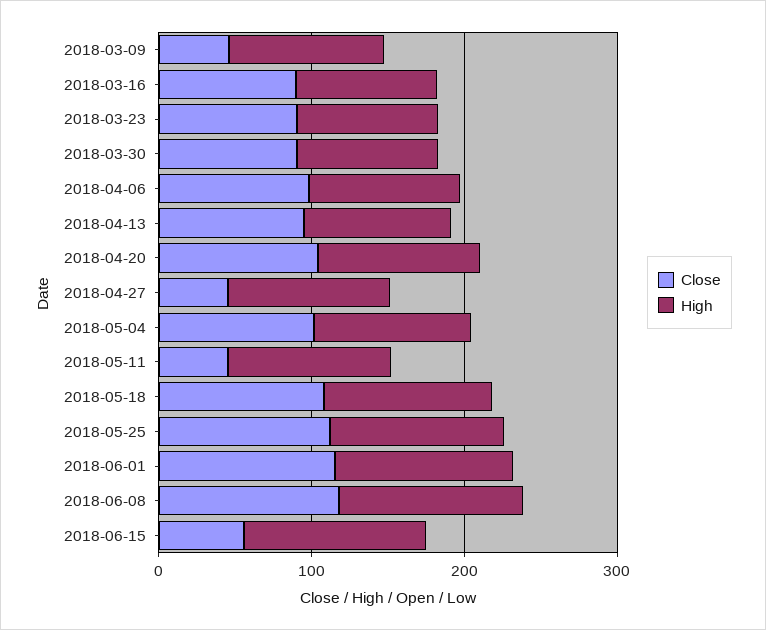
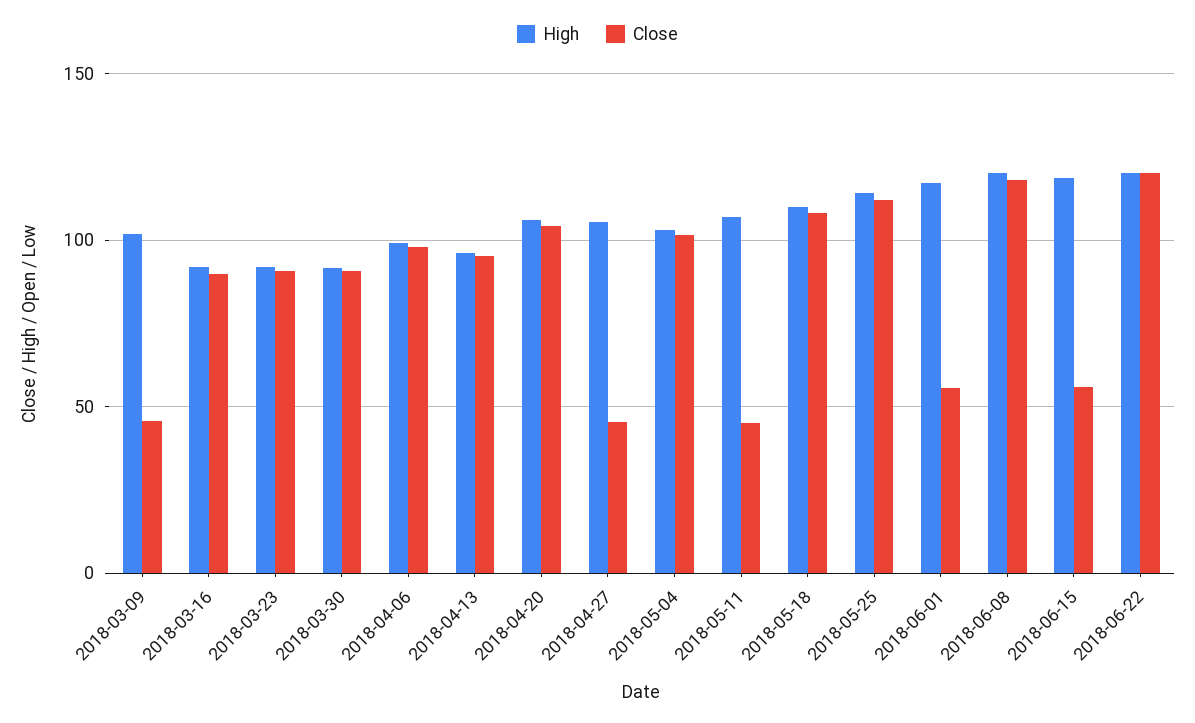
Close, 2018-06-01: 120 -> 55
High, 2018-06-22: none -> 120
Close, 2018-06-22: none -> 120

